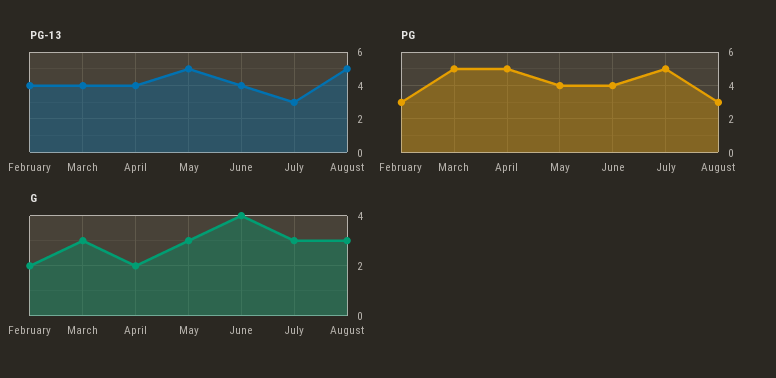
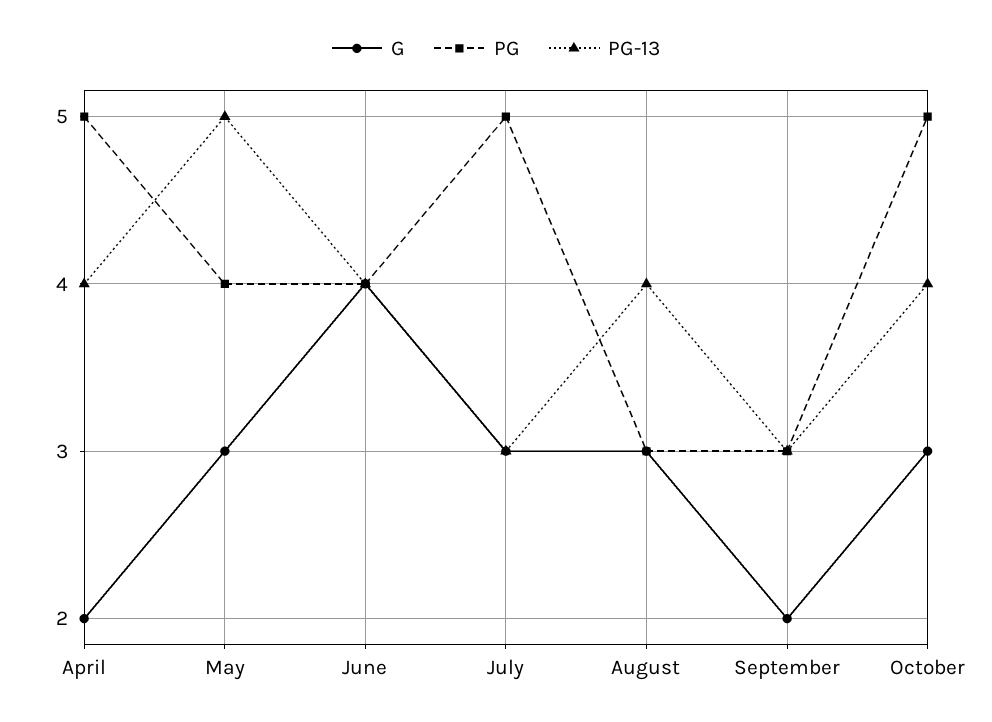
PG-13, February: 4 -> none
PG-13, March: 4 -> none
PG-13, August: 5 -> 4
PG, February: 3 -> none
PG, March: 5 -> none
G, February: 2 -> none
G, March: 3 -> none
G, September: none -> 2
PG, September: none -> 3
PG-13, September: none -> 3
G, October: none -> 3
PG, October: none -> 5
PG-13, October: none -> 4

